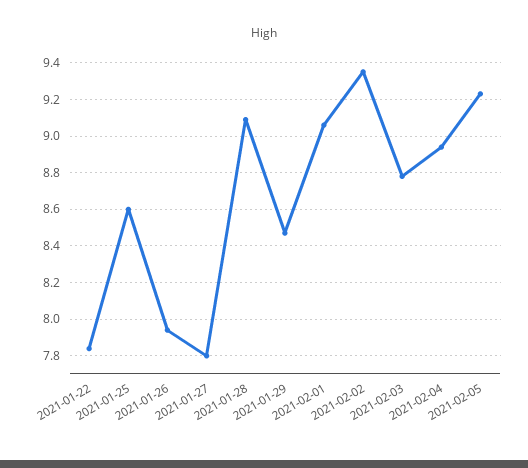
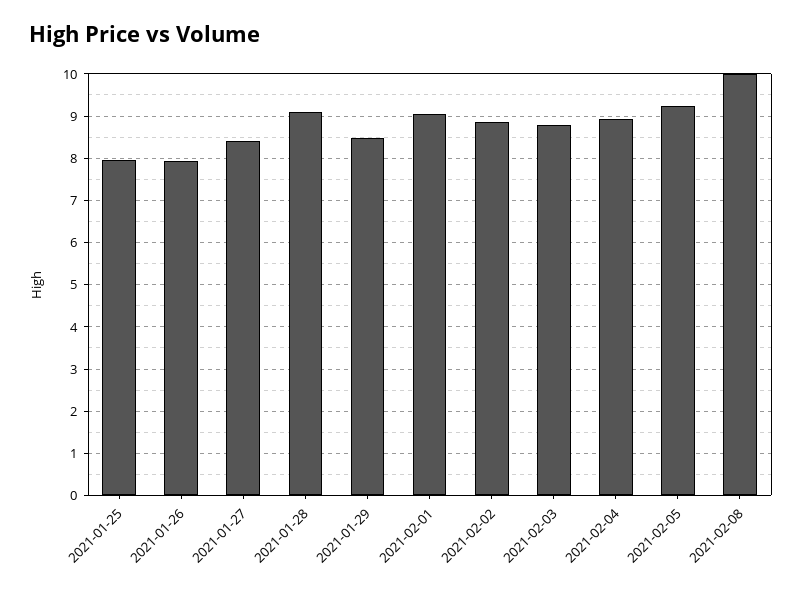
2021-01-22: 7.85 -> none
2021-01-25: 8.6 -> 8
2021-01-27: 7.8 -> 8.4
2021-02-02: 9.35 -> 8.8
2021-02-08: none -> 10

